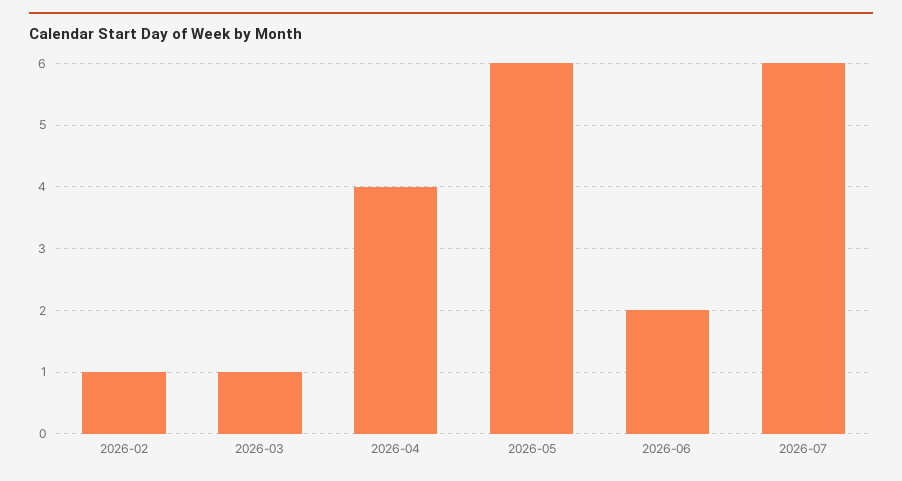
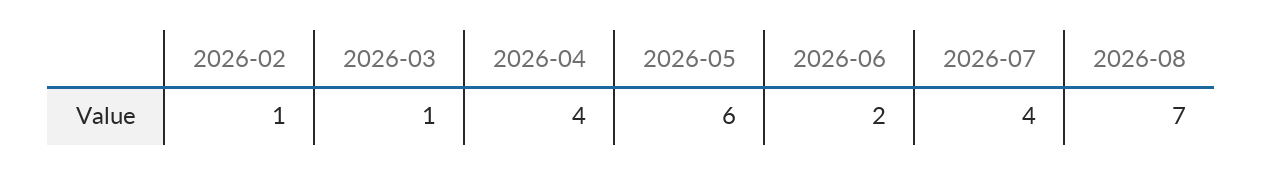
2026-07: 6 -> 4
2026-08: none -> 7

